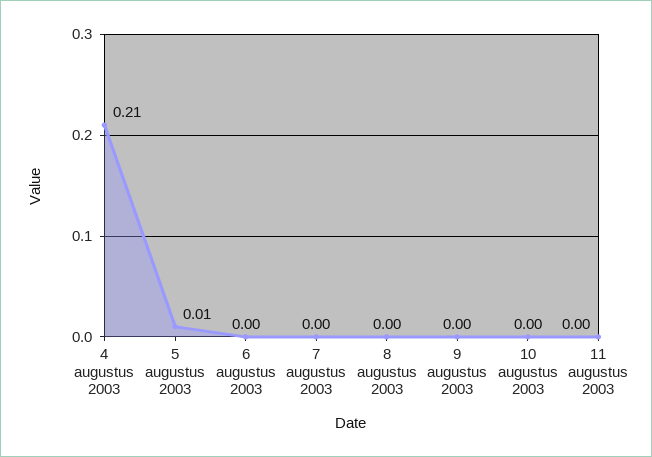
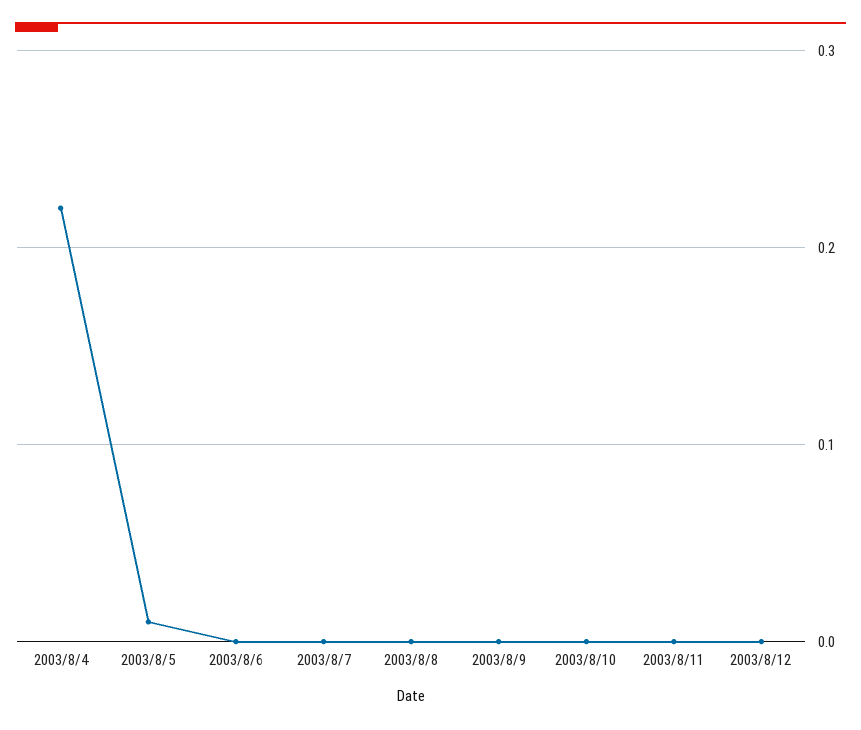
4 augustus 2003: 0.21 -> 0.22
2003/8/12: none -> 0

